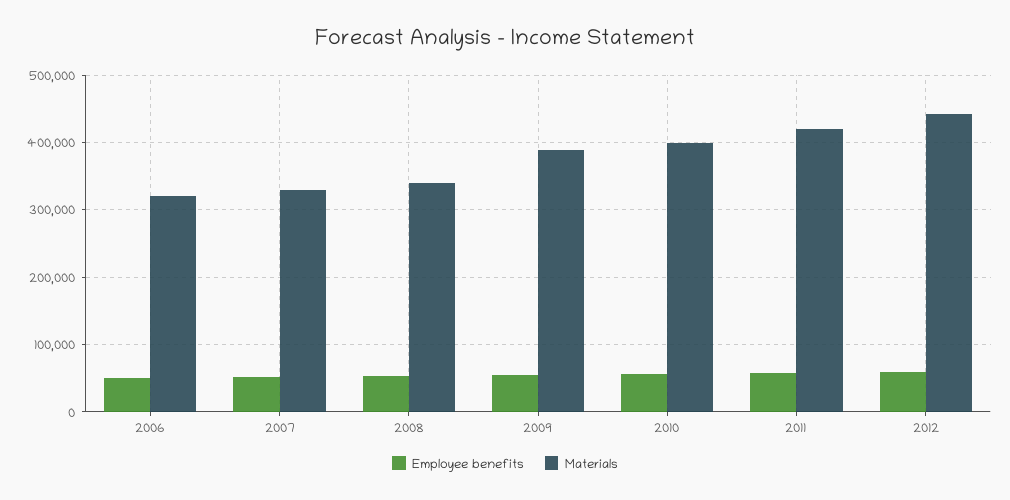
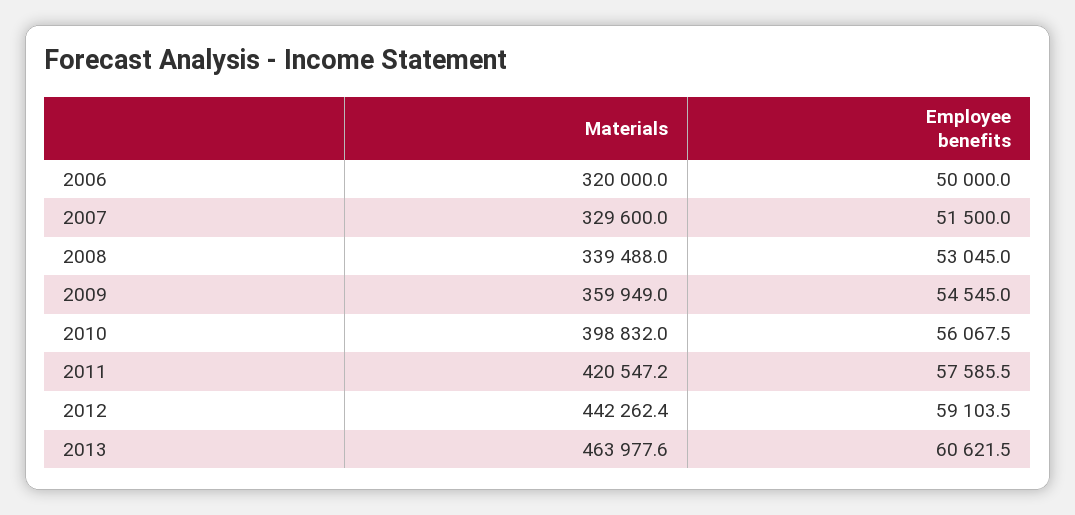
Materials, 2009: 390000 -> 359949
Materials, 2013: none -> 463977.6
Employee benefits, 2013: none -> 60621.5

